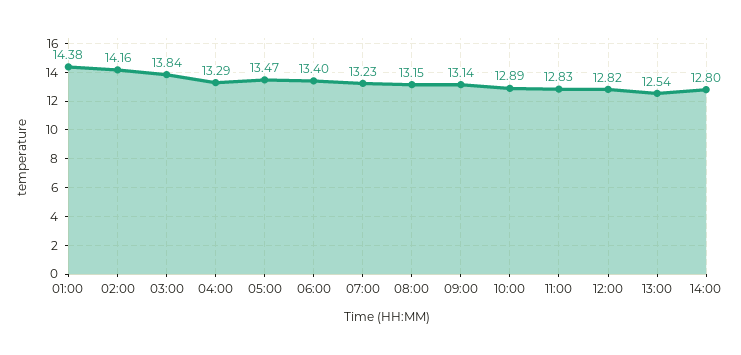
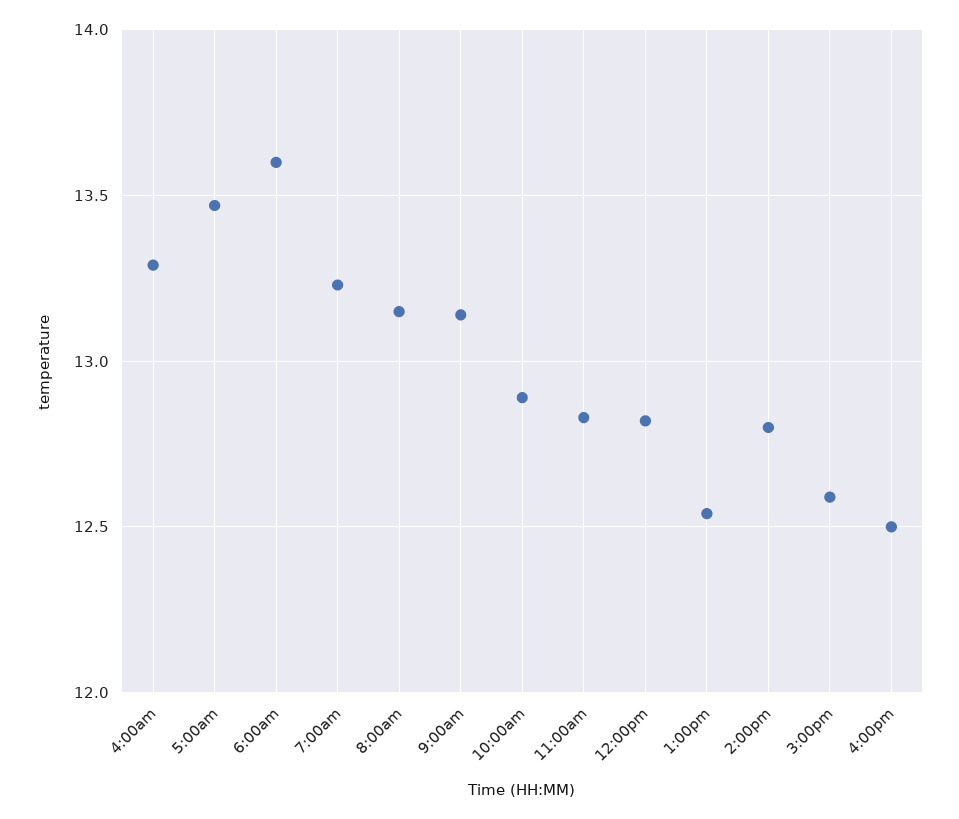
01:00: 14.38 -> none
02:00: 14.16 -> none
03:00: 13.84 -> none
06:00: 13.4 -> 13.6
3:00pm: none -> 12.6
4:00pm: none -> 12.5

